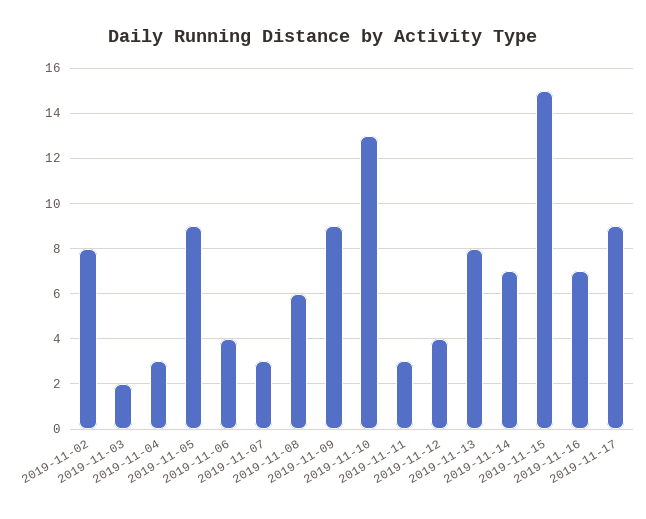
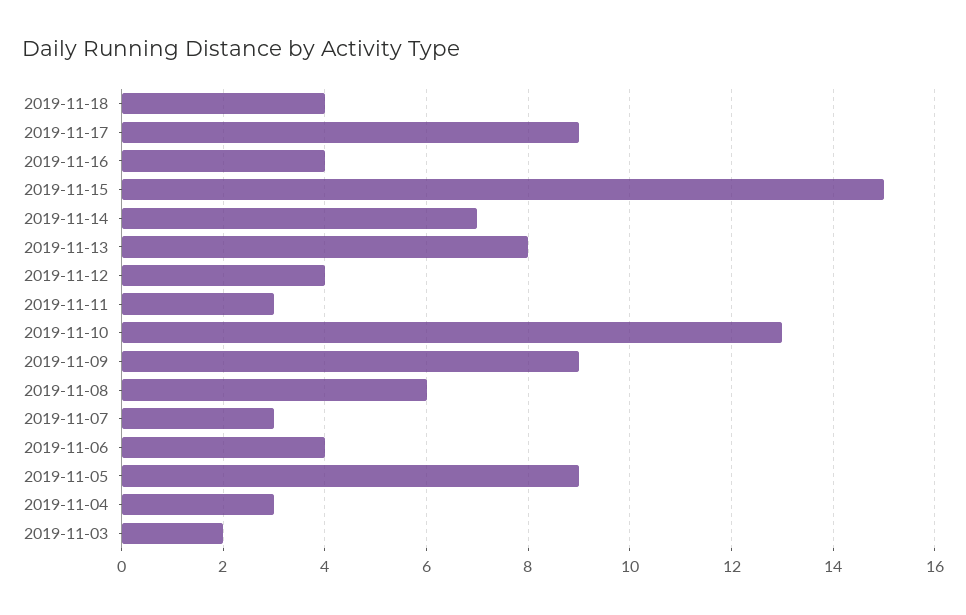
2019-11-02: 8 -> none
2019-11-16: 7 -> 4
2019-11-18: none -> 4

